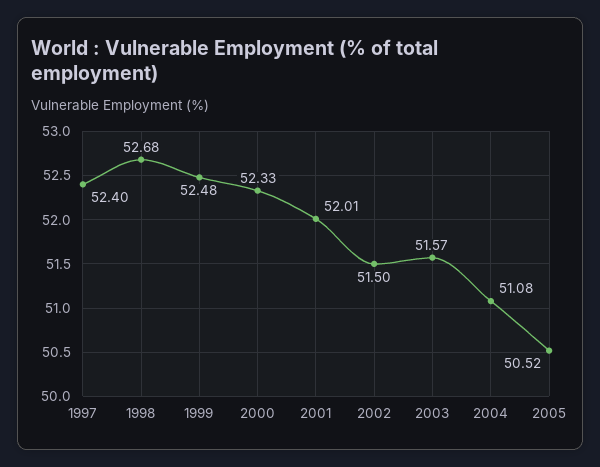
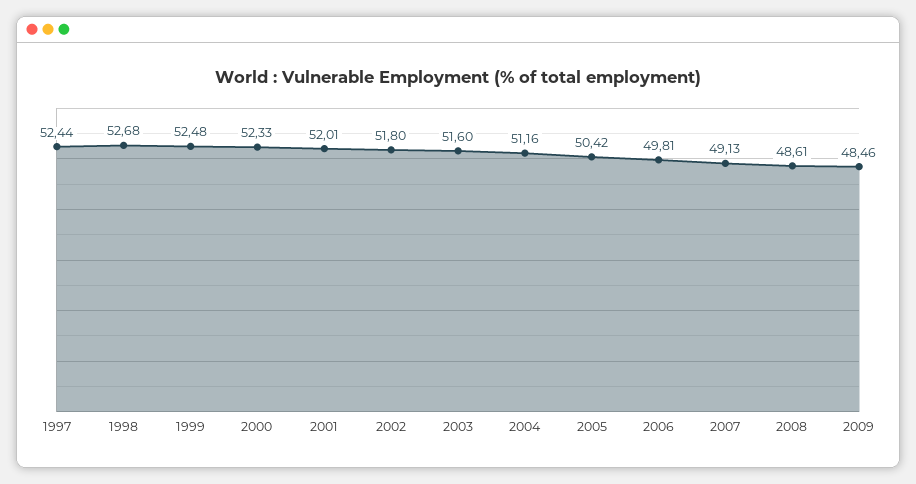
1997: 52.4 -> 52.44
2002: 51.5 -> 51.8
2003: 51.57 -> 51.6
2004: 51.08 -> 51.16
2005: 50.52 -> 50.42
2006: none -> 49.81
2007: none -> 49.13
2008: none -> 48.61
2009: none -> 48.46

